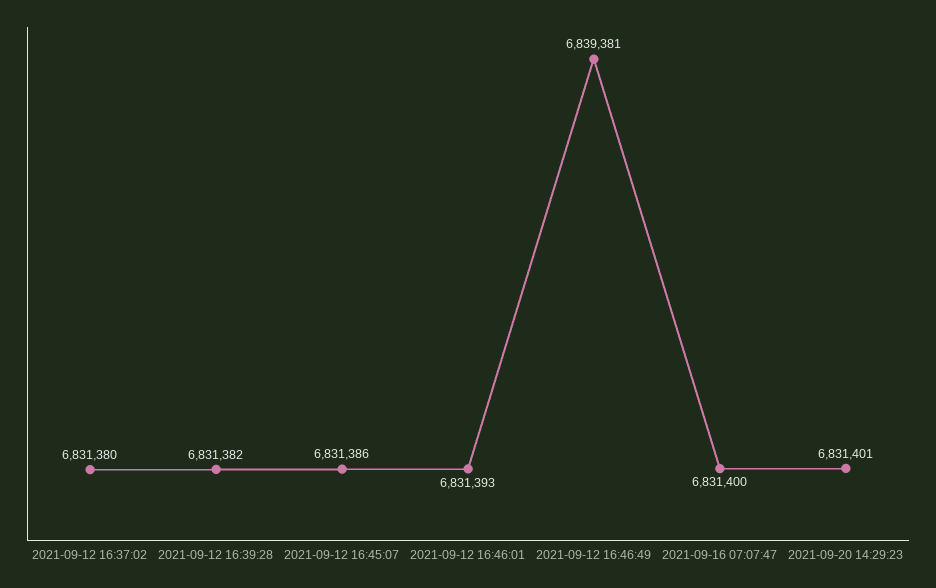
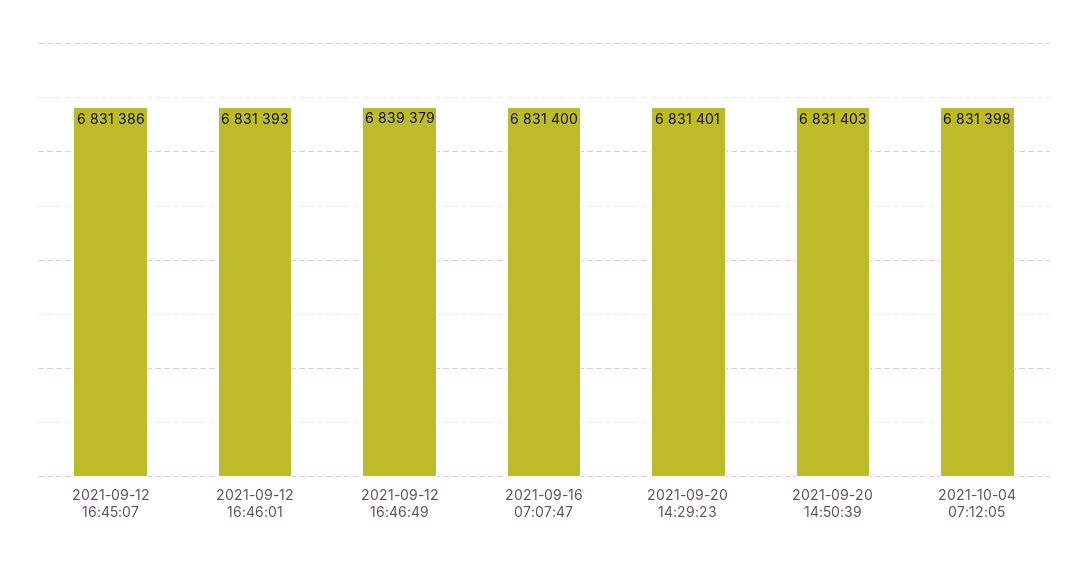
2021-09-12 16:37:02: 6831380 -> none
2021-09-12 16:39:28: 6831382 -> none
2021-09-12 16:46:49: 6839381 -> 6839379
2021-09-20 14:50:39: none -> 6831403
2021-10-04 07:12:05: none -> 6831398

